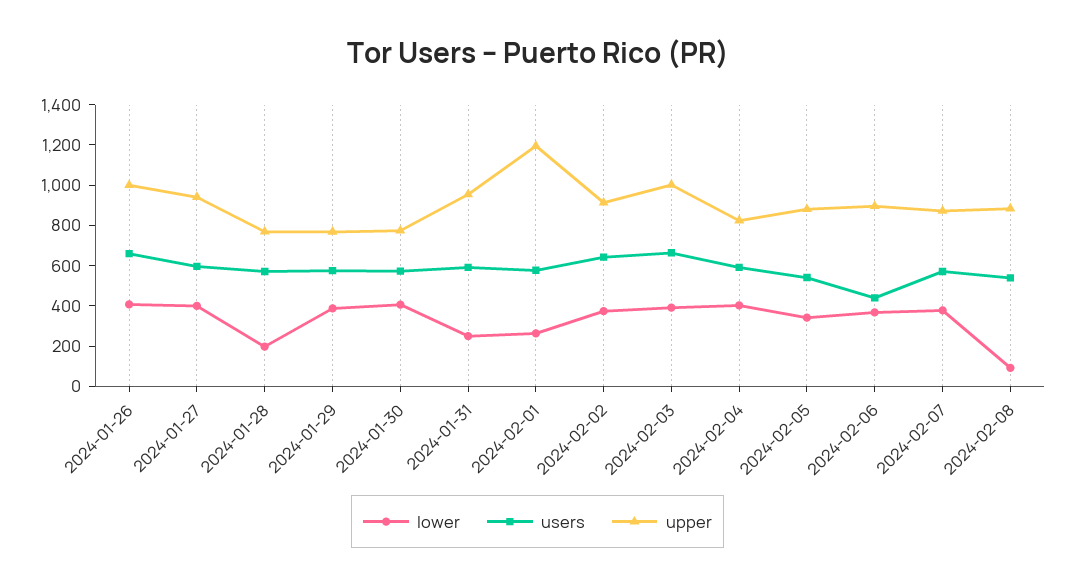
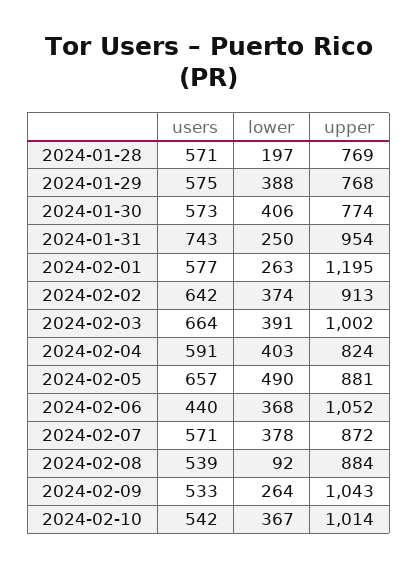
lower, 2024-01-26: 400 -> none
users, 2024-01-26: 650 -> none
upper, 2024-01-26: 1000 -> none
lower, 2024-01-27: 400 -> none
users, 2024-01-27: 600 -> none
upper, 2024-01-27: 950 -> none
users, 2024-01-31: 600 -> 743
lower, 2024-02-05: 350 -> 490
users, 2024-02-05: 550 -> 657
upper, 2024-02-06: 900 -> 1052
users, 2024-02-09: none -> 533
lower, 2024-02-09: none -> 264
upper, 2024-02-09: none -> 1043
users, 2024-02-10: none -> 542
lower, 2024-02-10: none -> 367
upper, 2024-02-10: none -> 1014

